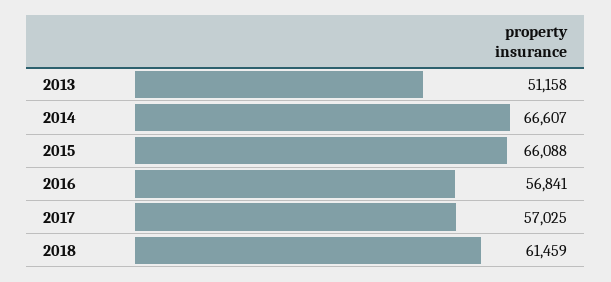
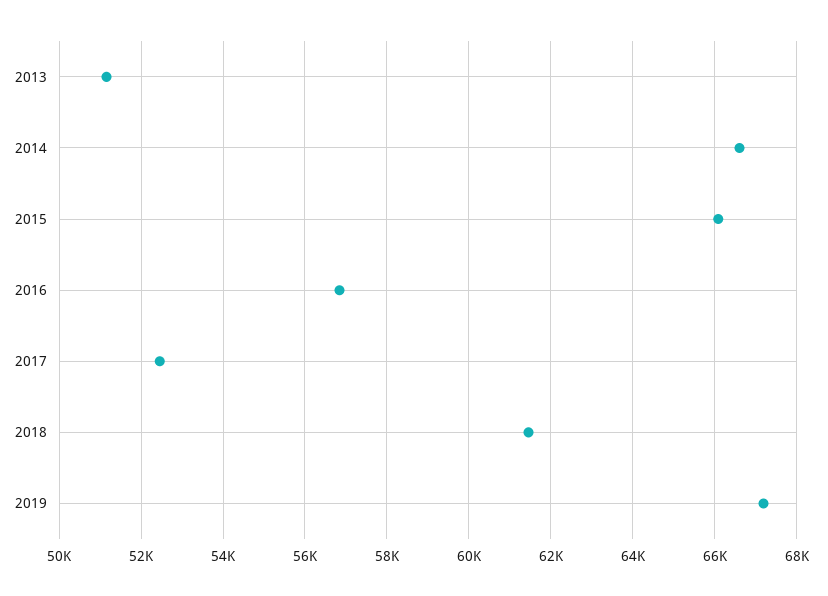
2017: 57025 -> 52400
2019: none -> 67200

